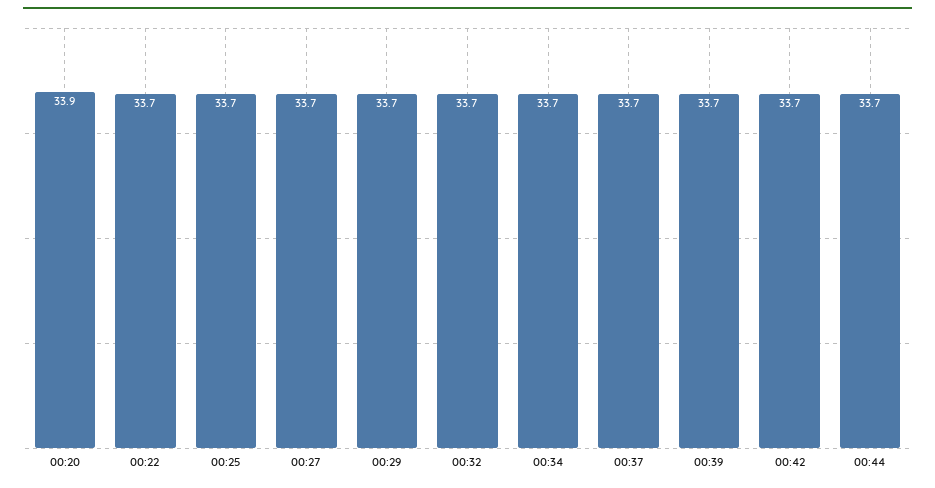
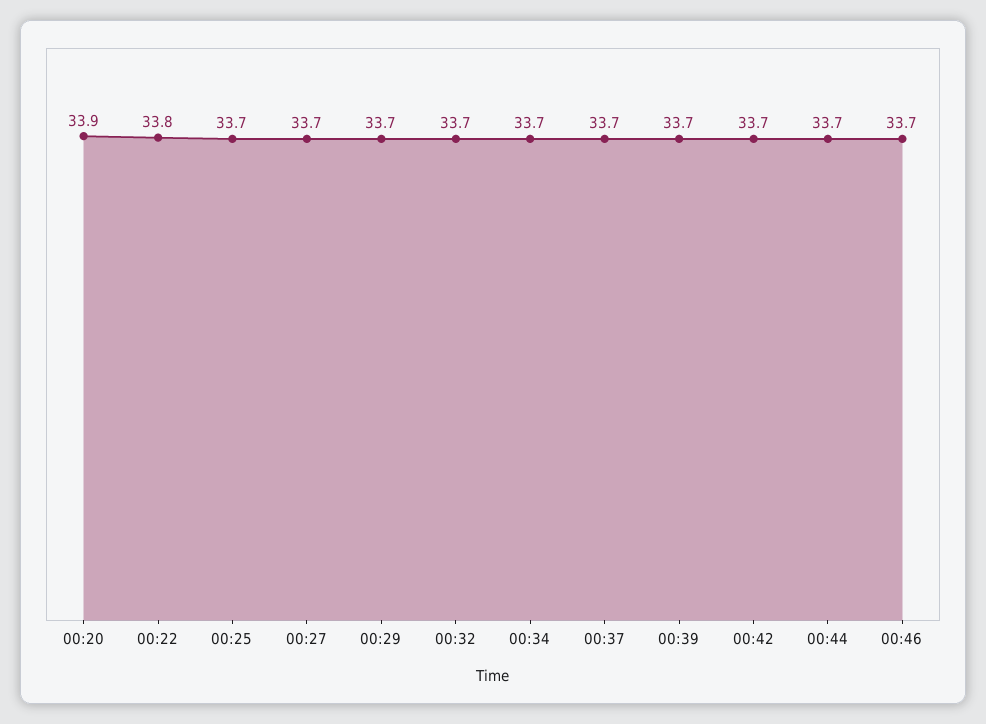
00:22: 33.7 -> 33.8
00:46: none -> 33.7

